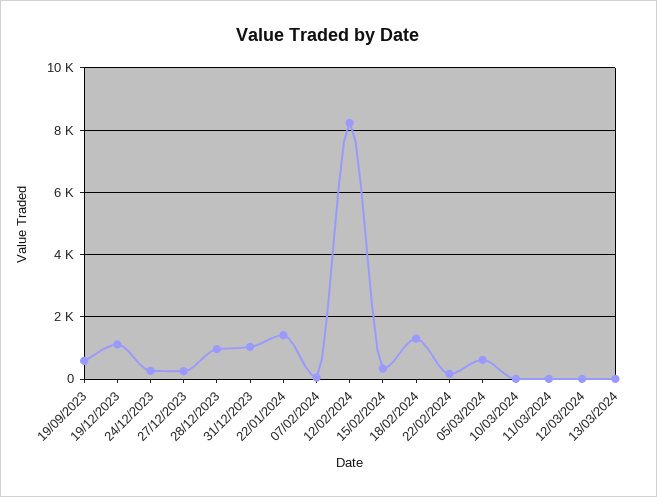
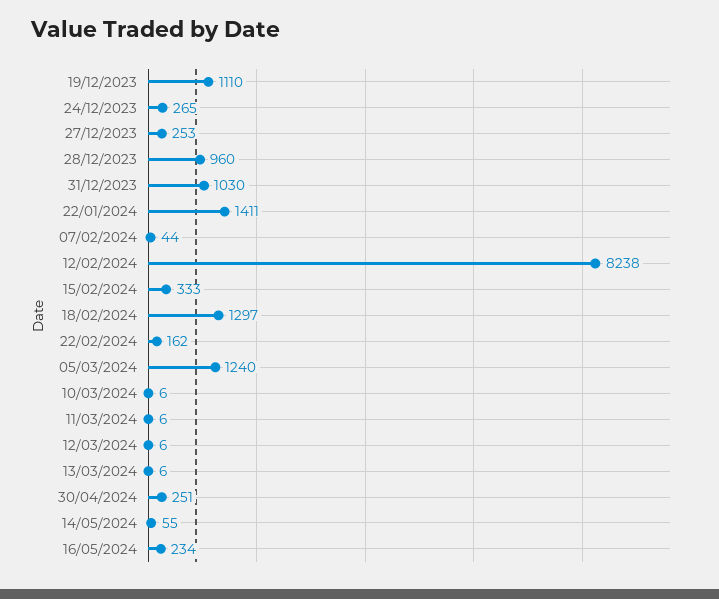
19/09/2023: 600 -> none
05/03/2024: 600 -> 1240
30/04/2024: none -> 251
14/05/2024: none -> 55
16/05/2024: none -> 234

